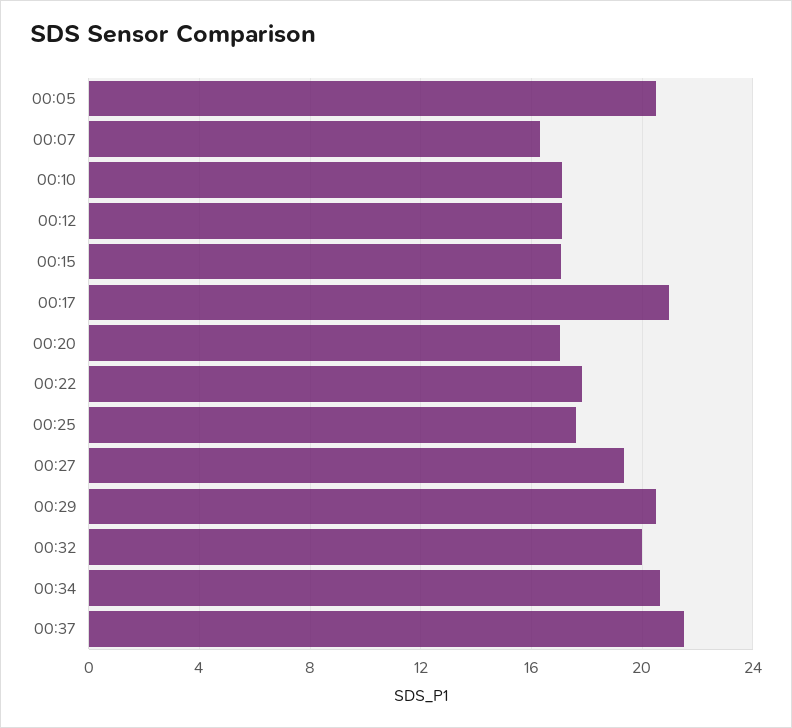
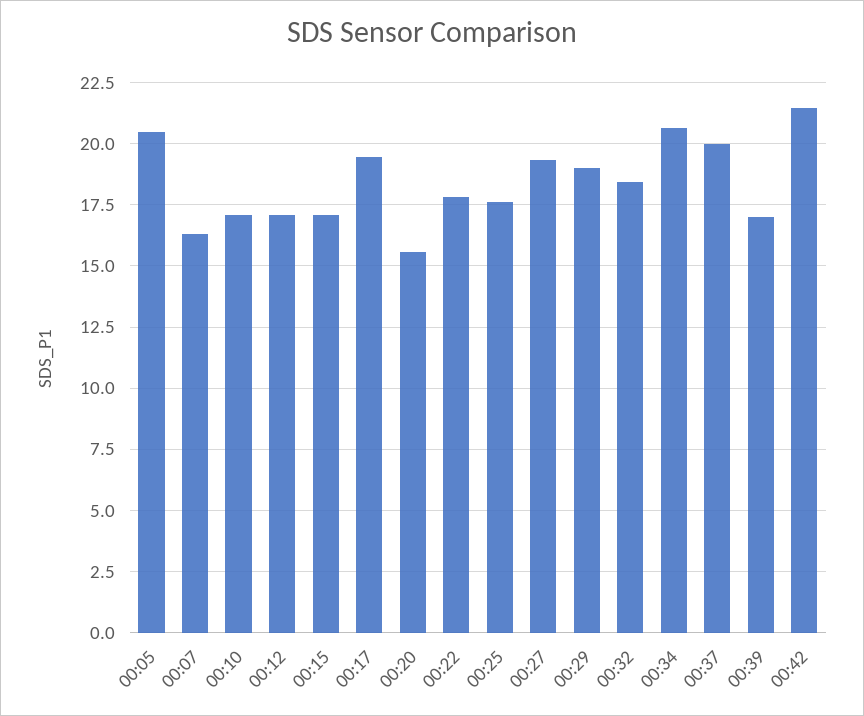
00:17: 21 -> 19.5
00:20: 17 -> 15.5
00:29: 20.5 -> 19
00:32: 20 -> 18.5
00:37: 21.5 -> 20
00:39: none -> 17
00:42: none -> 21.5

